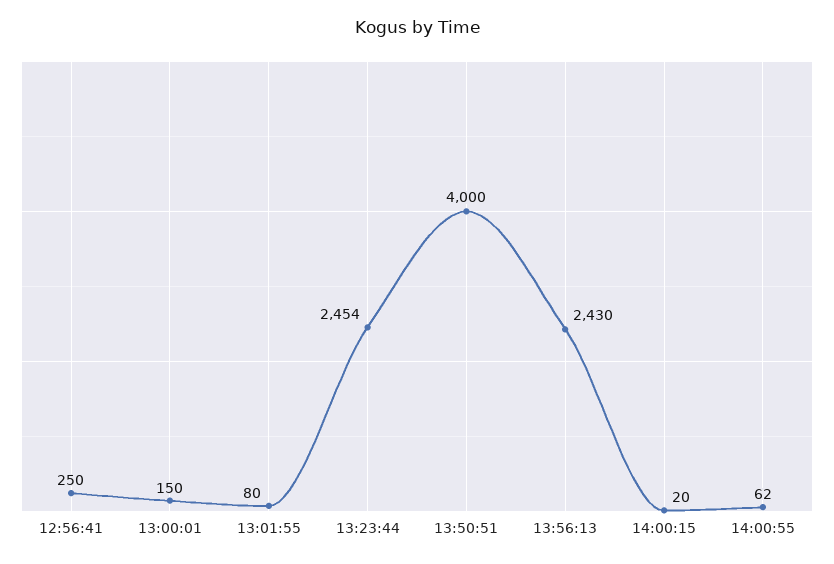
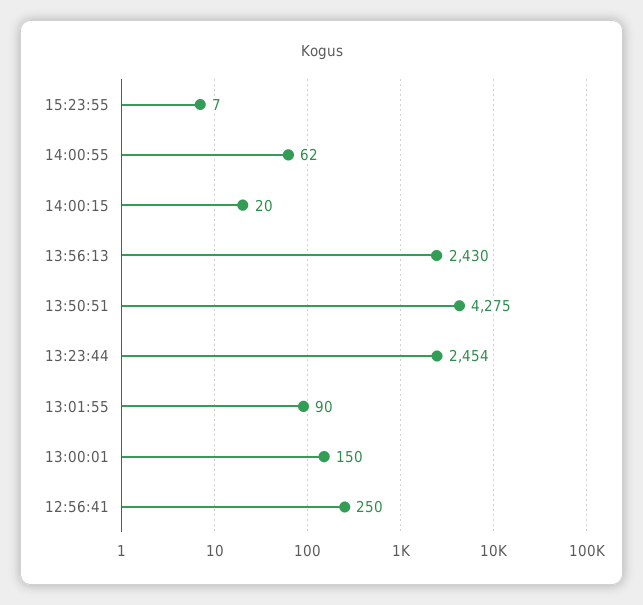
13:01:55: 80 -> 90
13:50:51: 4000 -> 4275
15:23:55: none -> 7

